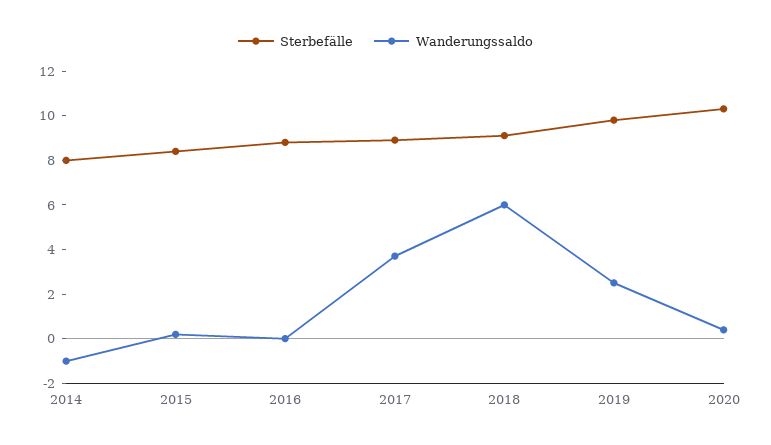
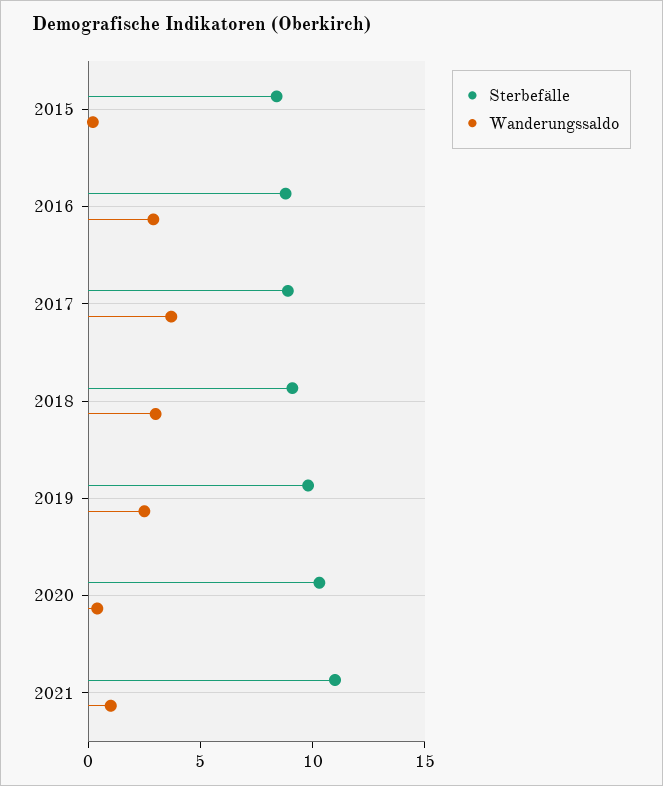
Sterbefälle, 2014: 8 -> none
Wanderungssaldo, 2014: -1 -> none
Wanderungssaldo, 2016: 0 -> 3
Wanderungssaldo, 2018: 6 -> 3
Sterbefälle, 2021: none -> 11
Wanderungssaldo, 2021: none -> 1

